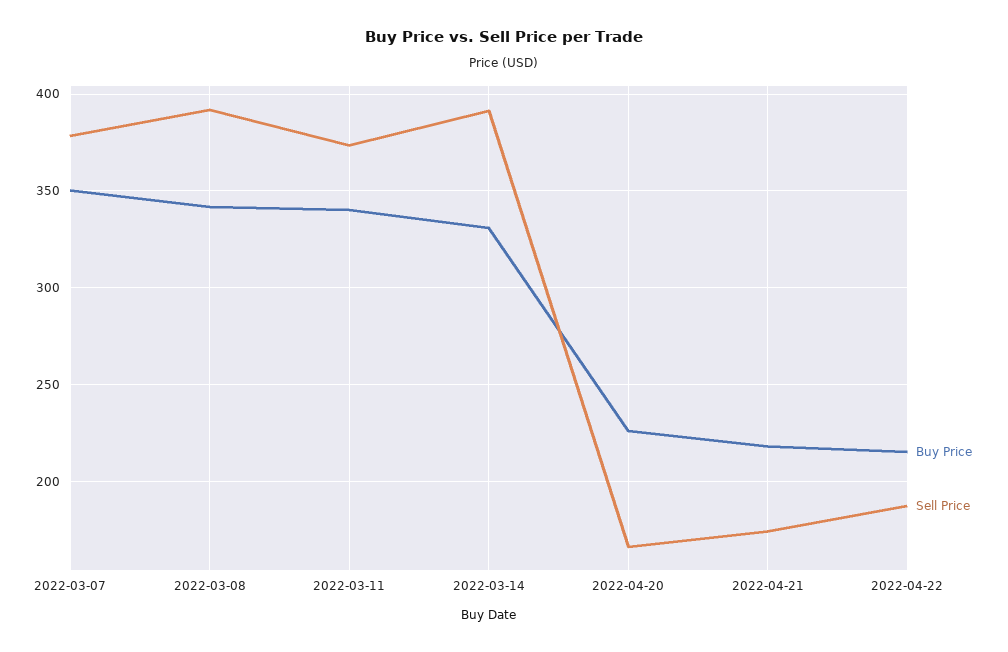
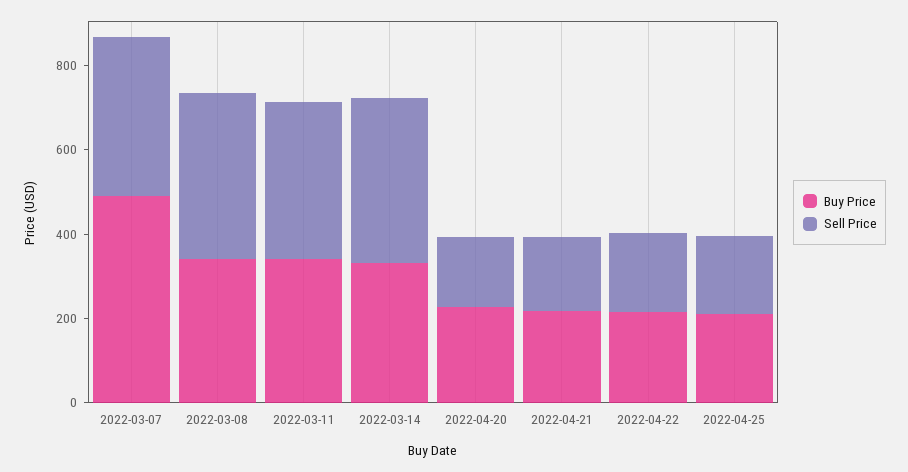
Buy Price, 2022-03-07: 350 -> 500
Buy Price, 2022-04-25: none -> 200
Sell Price, 2022-04-25: none -> 200

